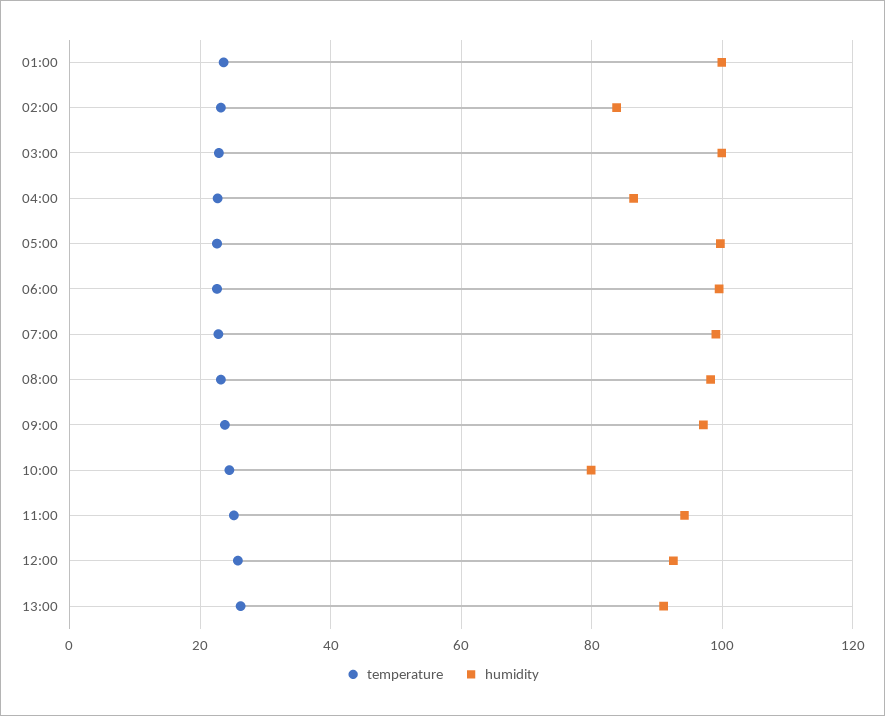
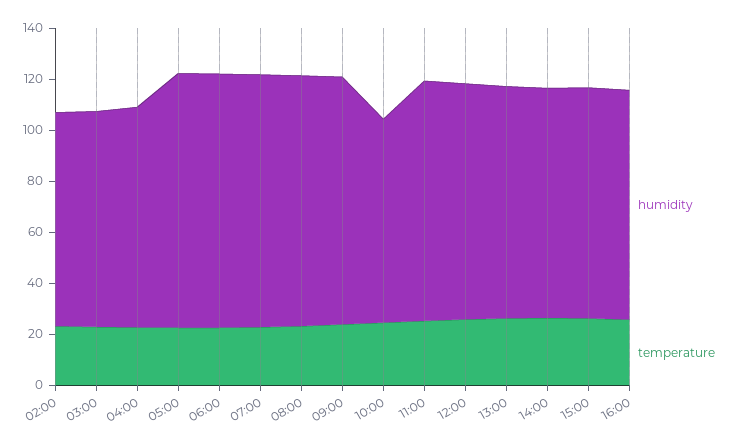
temperature, 01:00: 24 -> none
humidity, 01:00: 100 -> none
humidity, 03:00: 100 -> 85
humidity, 14:00: none -> 90
temperature, 14:00: none -> 25
humidity, 15:00: none -> 90
temperature, 15:00: none -> 25
humidity, 16:00: none -> 90
temperature, 16:00: none -> 25

